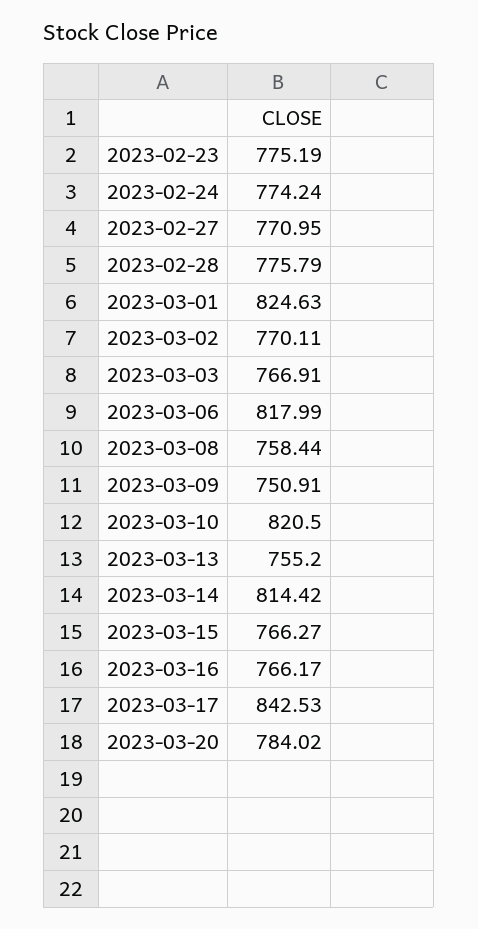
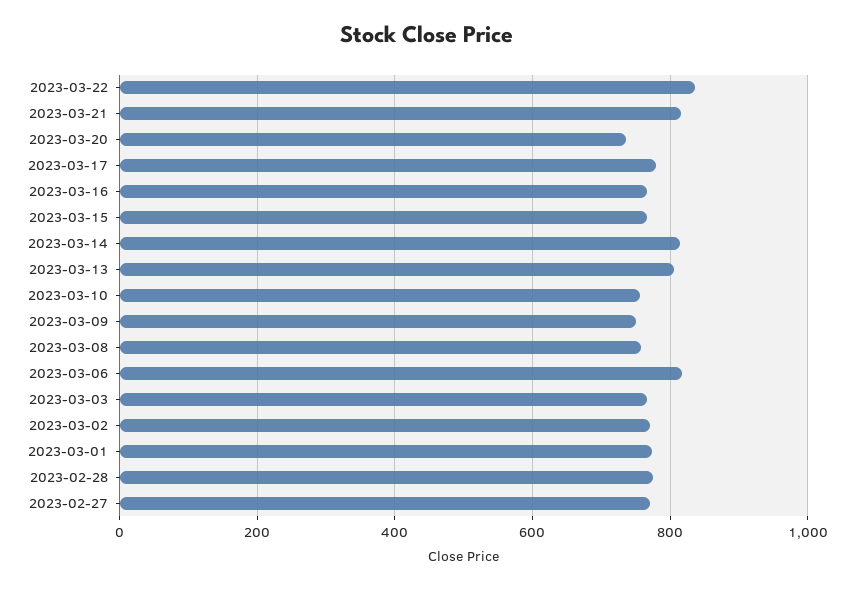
2023-02-23: 775.19 -> none
2023-02-24: 774.24 -> none
2023-03-01: 824.63 -> 780
2023-03-10: 820.5 -> 760
2023-03-13: 755.2 -> 800
2023-03-17: 842.53 -> 780
2023-03-20: 784.02 -> 740
2023-03-22: none -> 840
2023-03-21: none -> 820

